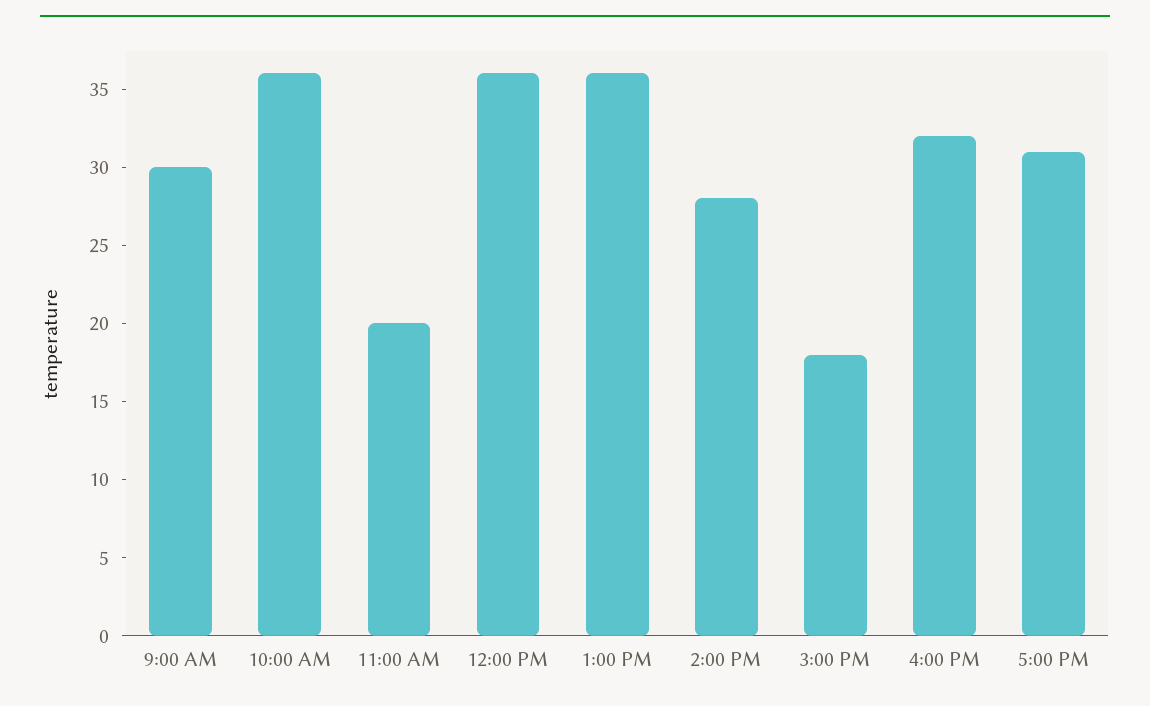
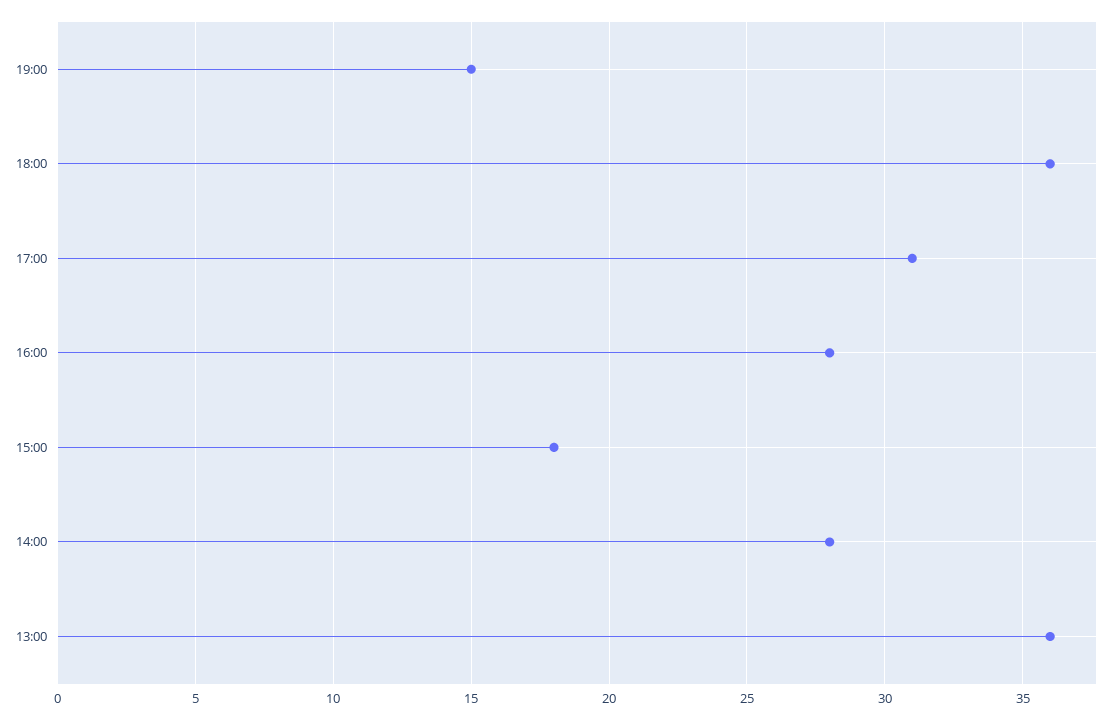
9:00 AM: 30 -> none
10:00 AM: 36 -> none
11:00 AM: 20 -> none
12:00 PM: 36 -> none
4:00 PM: 32 -> 28
19:00: none -> 15
18:00: none -> 36

